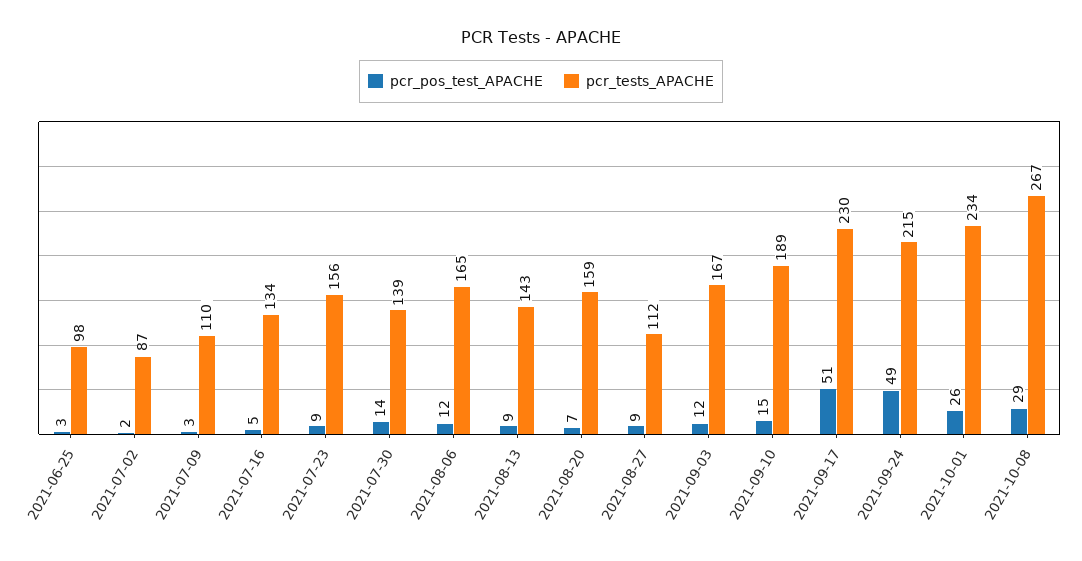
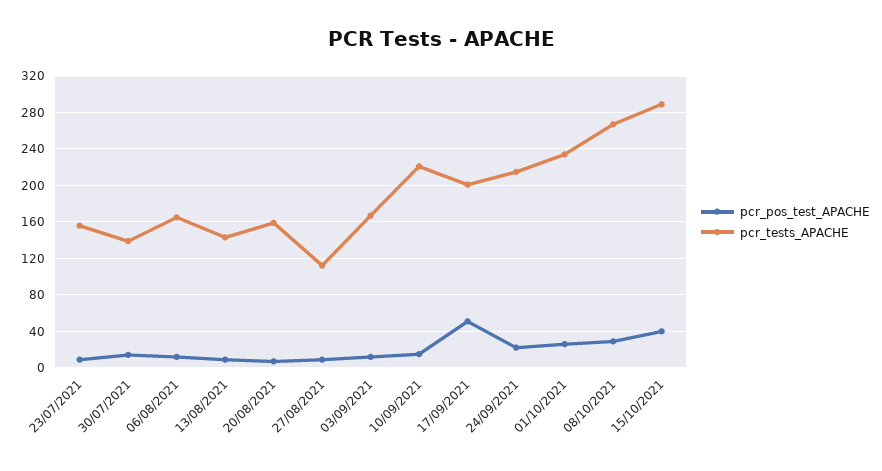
pcr_pos_test_APACHE, 2021-06-25: 3 -> none
pcr_tests_APACHE, 2021-06-25: 98 -> none
pcr_pos_test_APACHE, 2021-07-02: 2 -> none
pcr_tests_APACHE, 2021-07-02: 87 -> none
pcr_pos_test_APACHE, 2021-07-09: 3 -> none
pcr_tests_APACHE, 2021-07-09: 110 -> none
pcr_pos_test_APACHE, 2021-07-16: 5 -> none
pcr_tests_APACHE, 2021-07-16: 134 -> none
pcr_tests_APACHE, 2021-09-10: 189 -> 220
pcr_tests_APACHE, 2021-09-17: 230 -> 200
pcr_pos_test_APACHE, 2021-09-24: 49 -> 20
pcr_pos_test_APACHE, 15/10/2021: none -> 40
pcr_tests_APACHE, 15/10/2021: none -> 290

